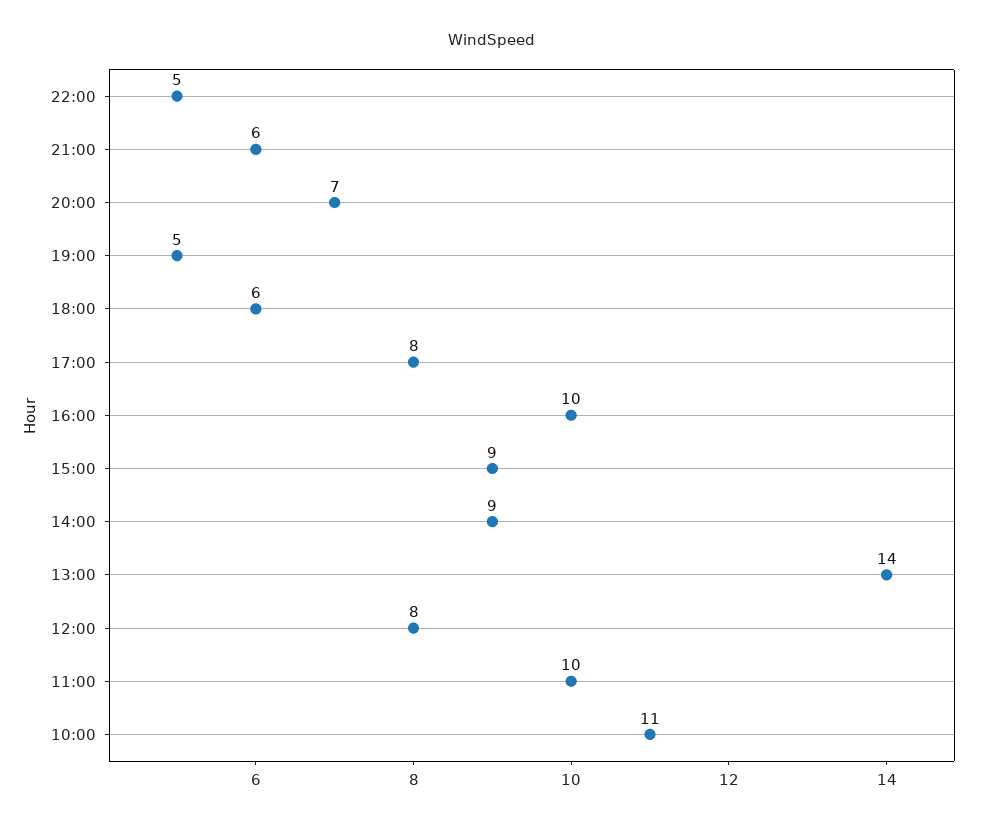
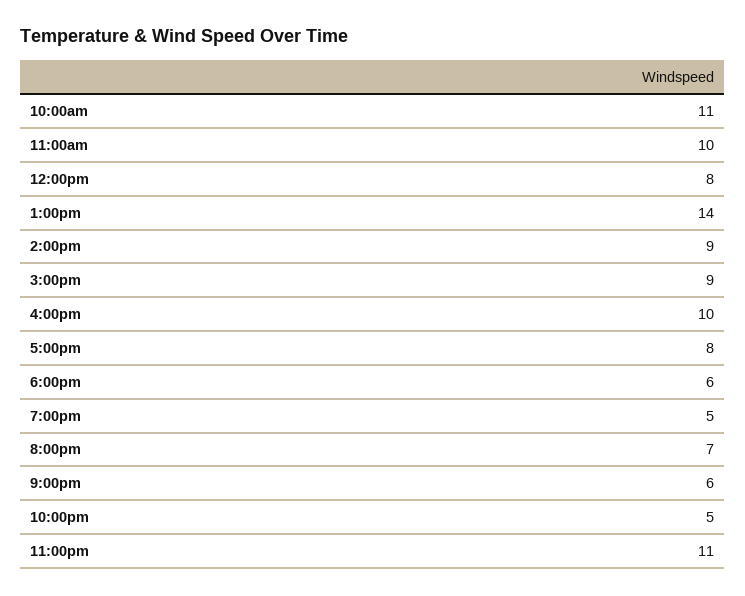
11:00pm: none -> 11

